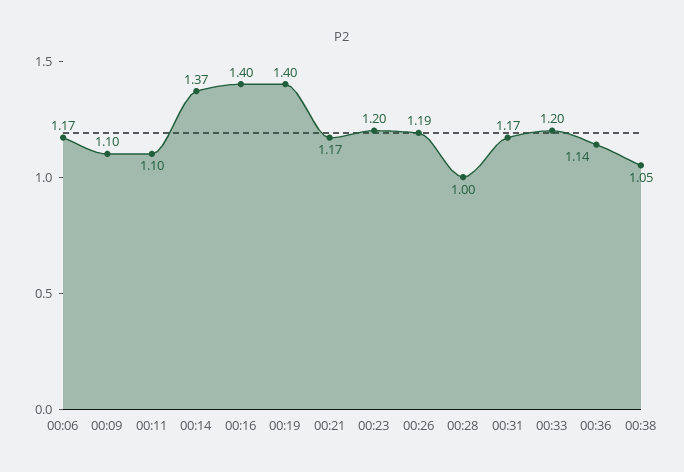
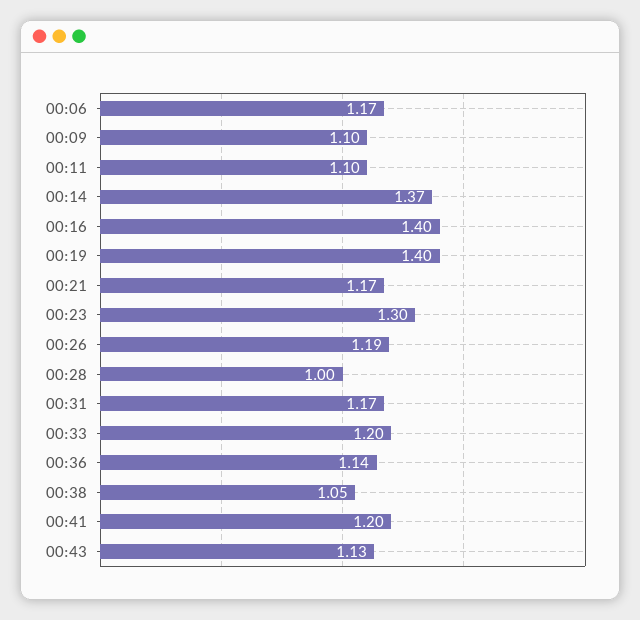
00:23: 1.2 -> 1.3
00:41: none -> 1.2
00:43: none -> 1.13

